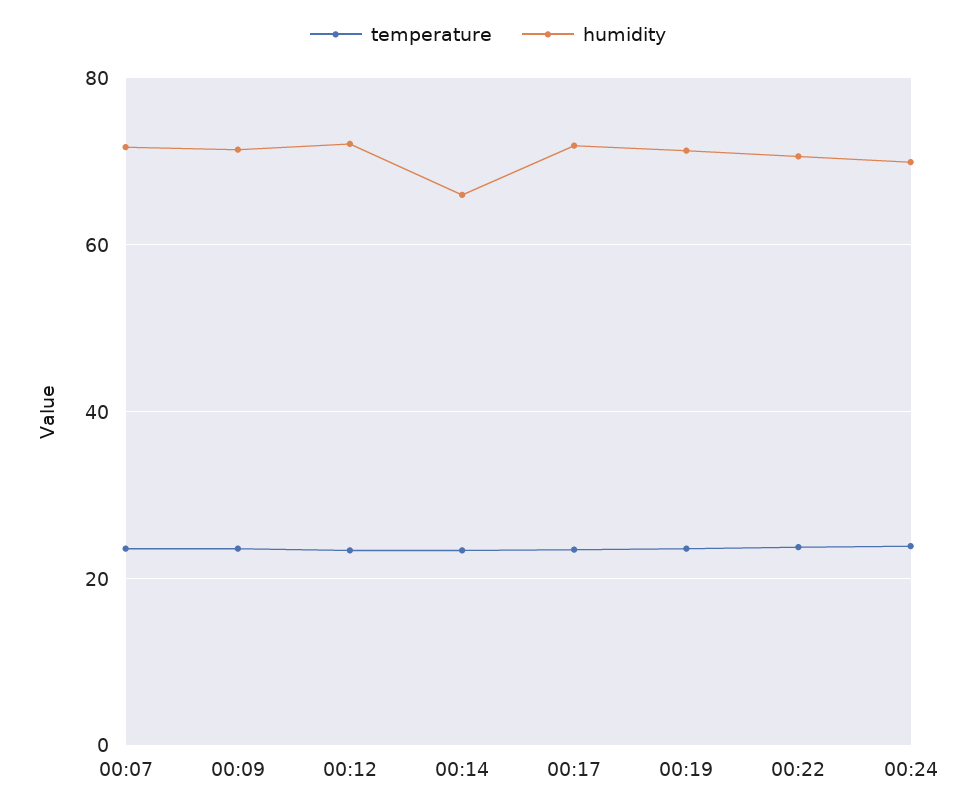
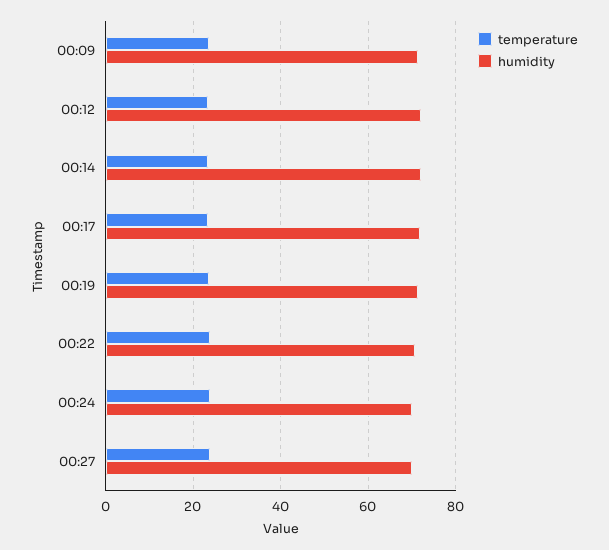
temperature, 00:07: 24 -> none
humidity, 00:07: 72 -> none
humidity, 00:14: 66 -> 72
temperature, 00:27: none -> 24
humidity, 00:27: none -> 70

